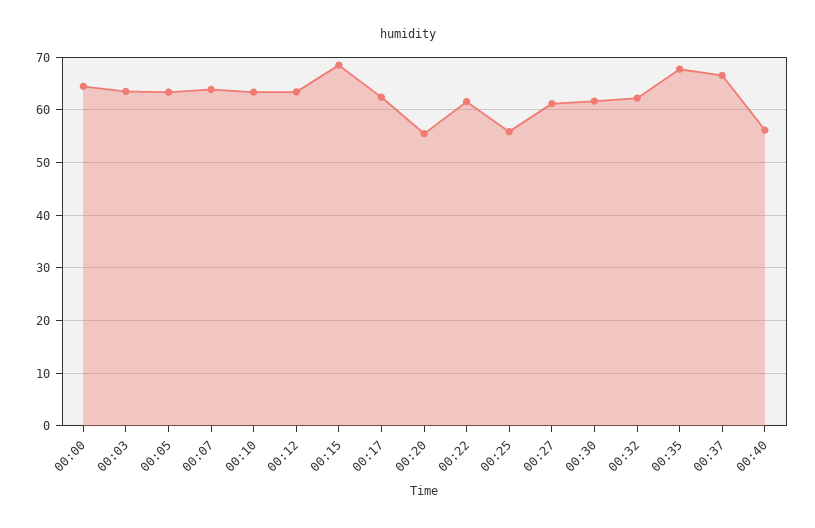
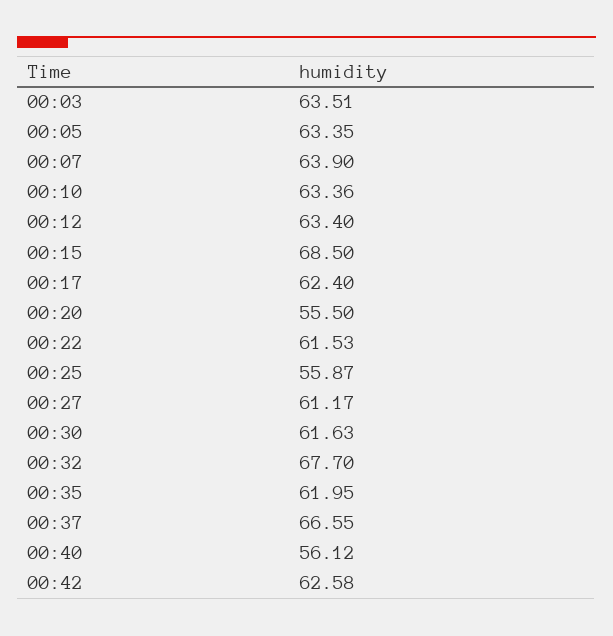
00:00: 64 -> none
00:32: 62 -> 67.7
00:35: 68 -> 61.95
00:42: none -> 62.58

